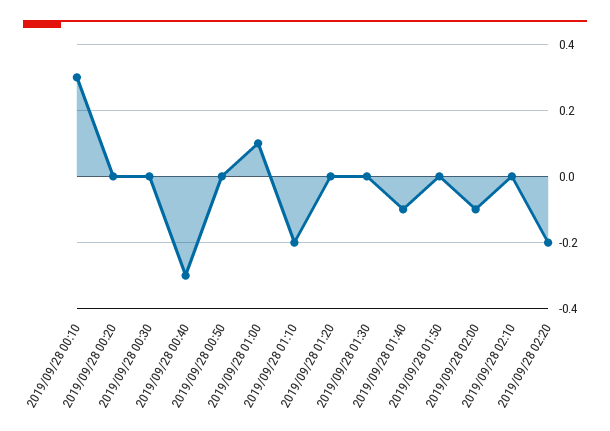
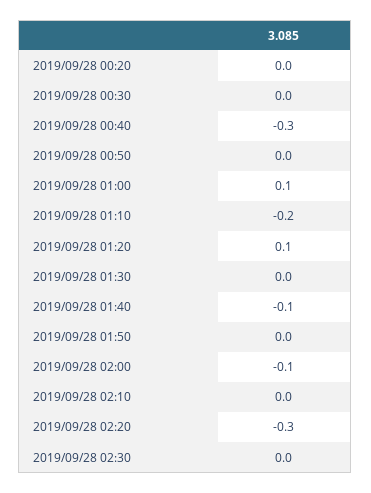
2019/09/28 00:10: 0.3 -> none
2019/09/28 01:20: 0 -> 0.1
2019/09/28 02:20: -0.2 -> -0.3
2019/09/28 02:30: none -> 0

